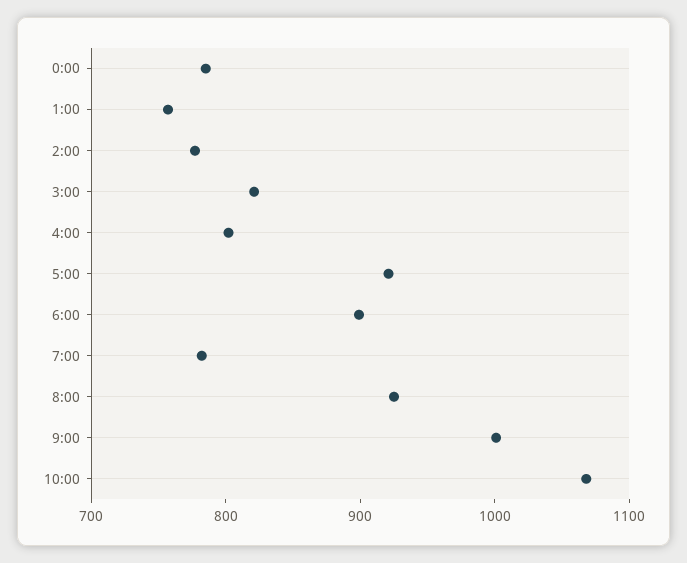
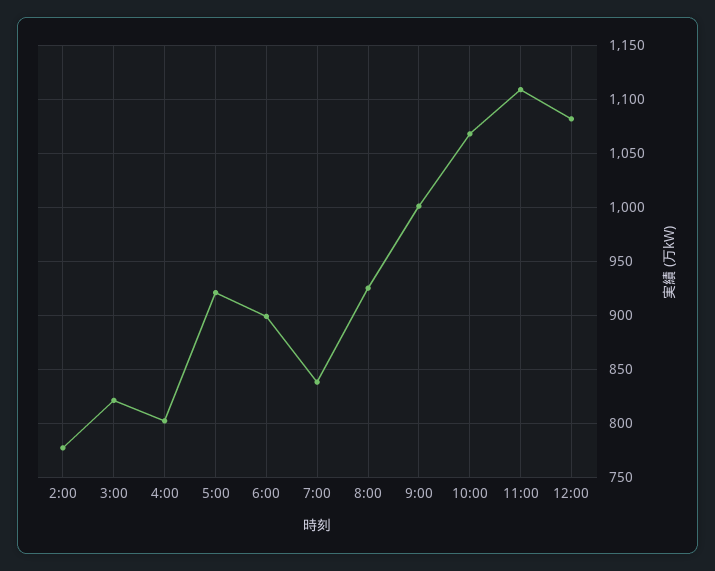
0:00: 780 -> none
1:00: 760 -> none
7:00: 780 -> 840
11:00: none -> 1110
12:00: none -> 1080

